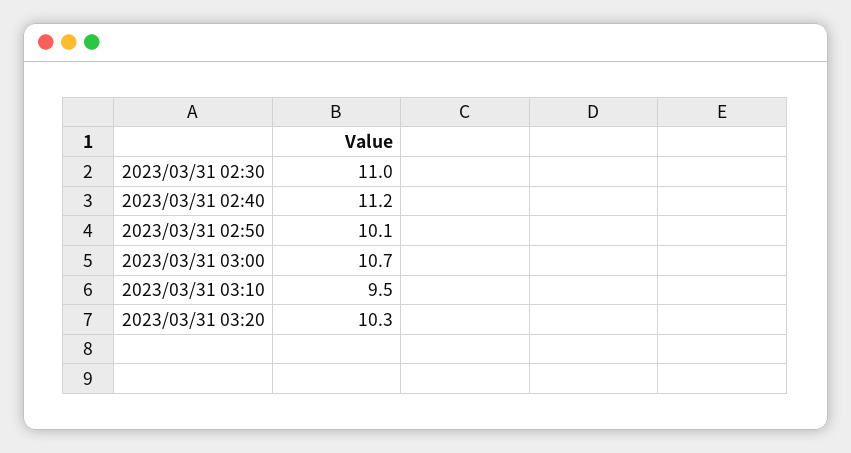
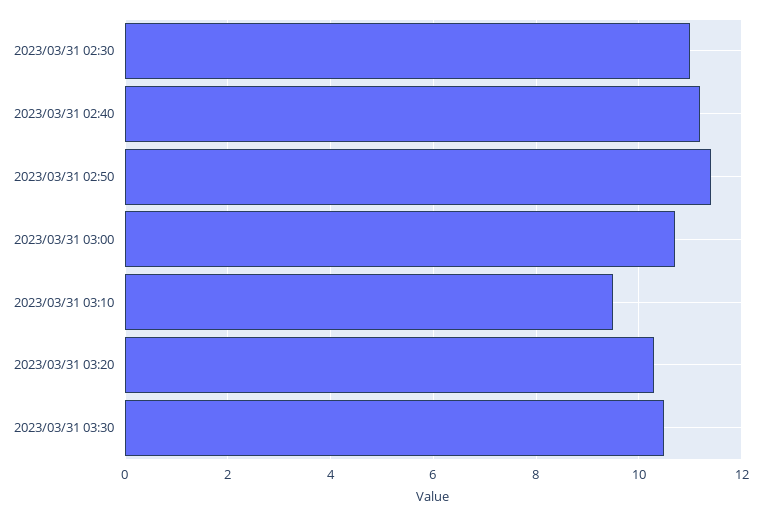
2023/03/31 02:50: 10.1 -> 11.5
2023/03/31 03:30: none -> 10.5

